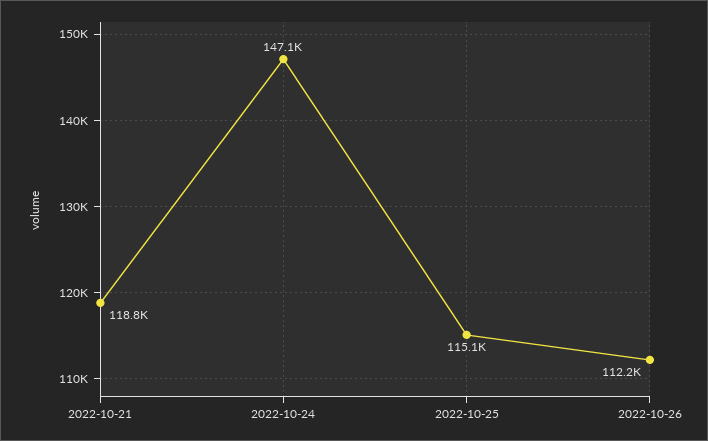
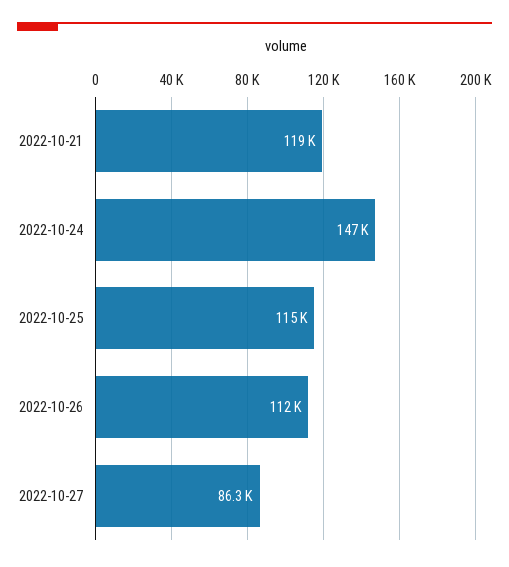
2022-10-27: none -> 86300

